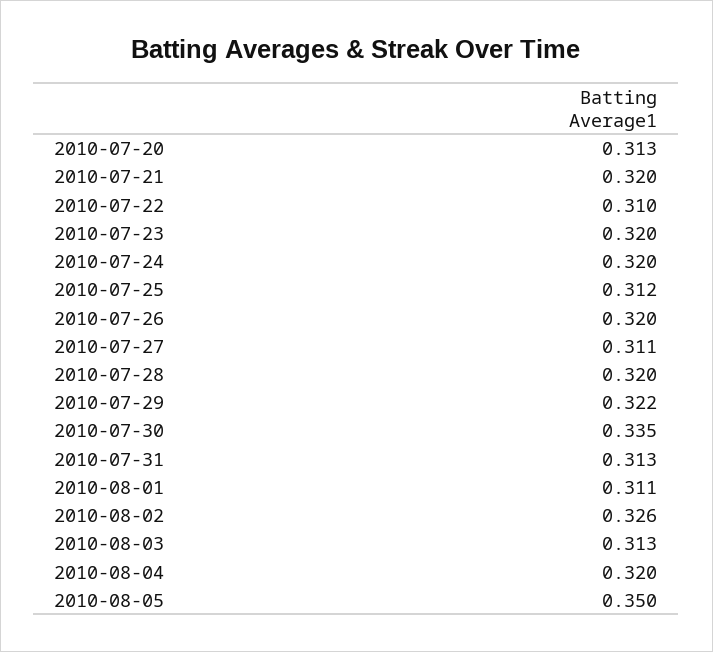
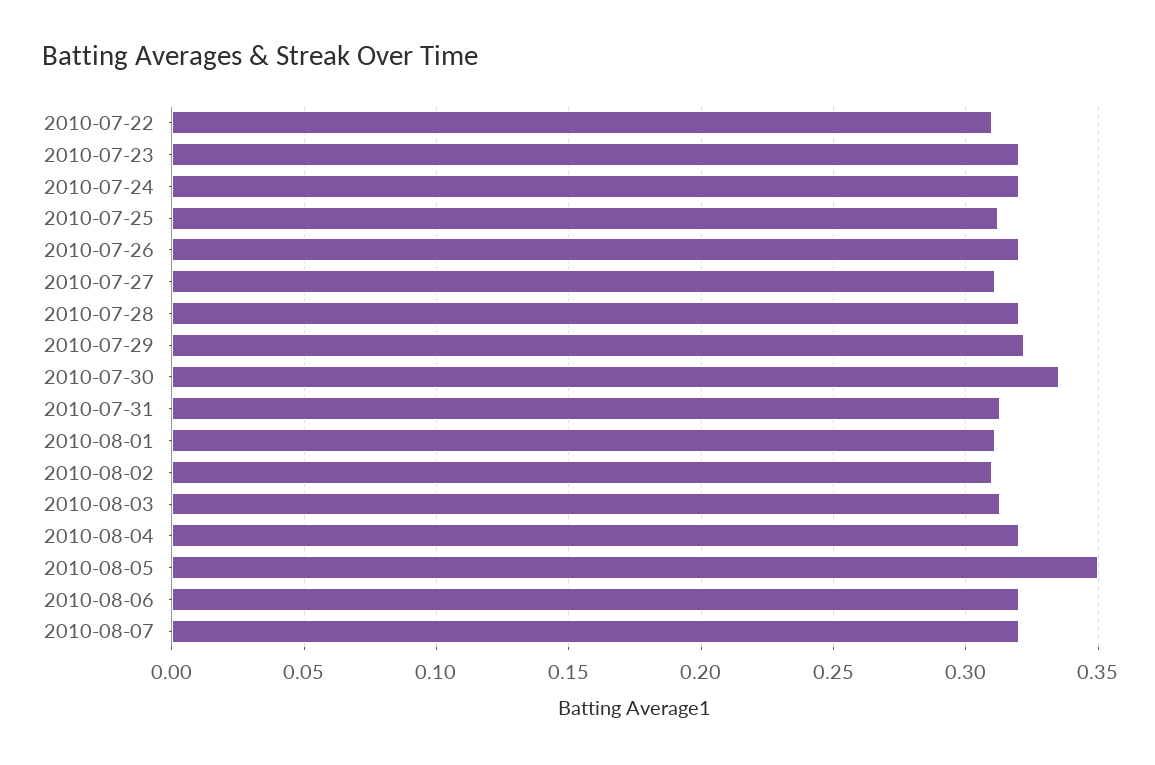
2010-07-20: 0.313 -> none
2010-07-21: 0.32 -> none
2010-08-02: 0.326 -> 0.31
2010-08-06: none -> 0.32
2010-08-07: none -> 0.32

